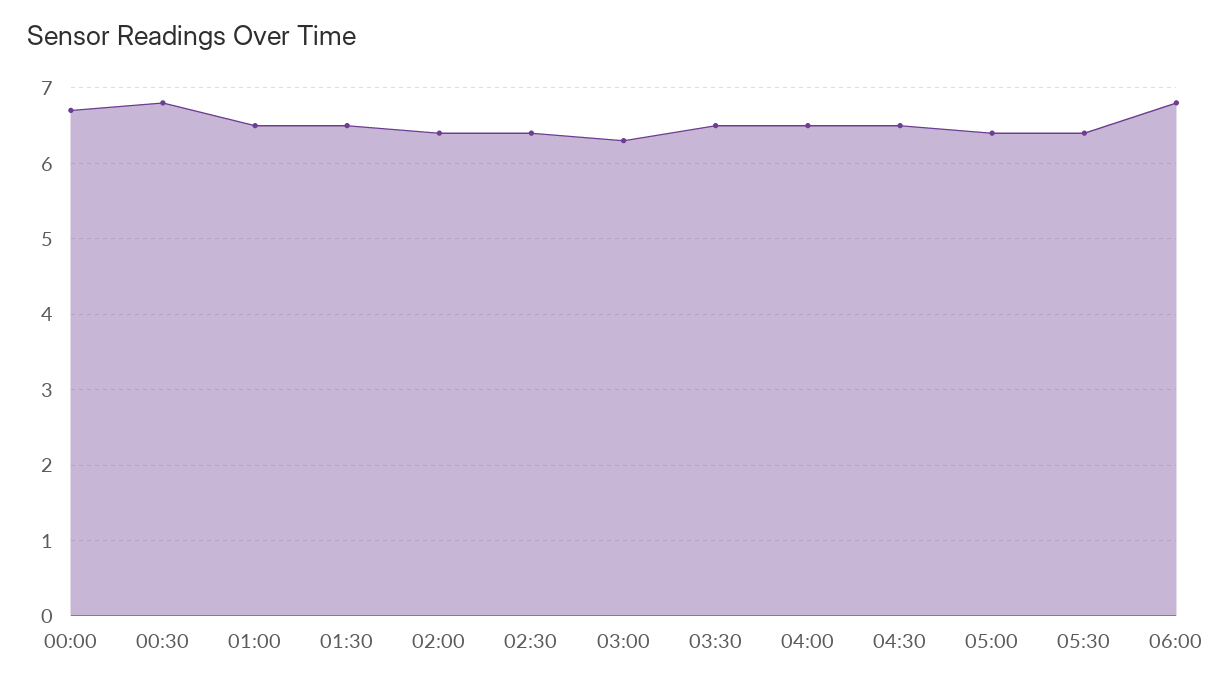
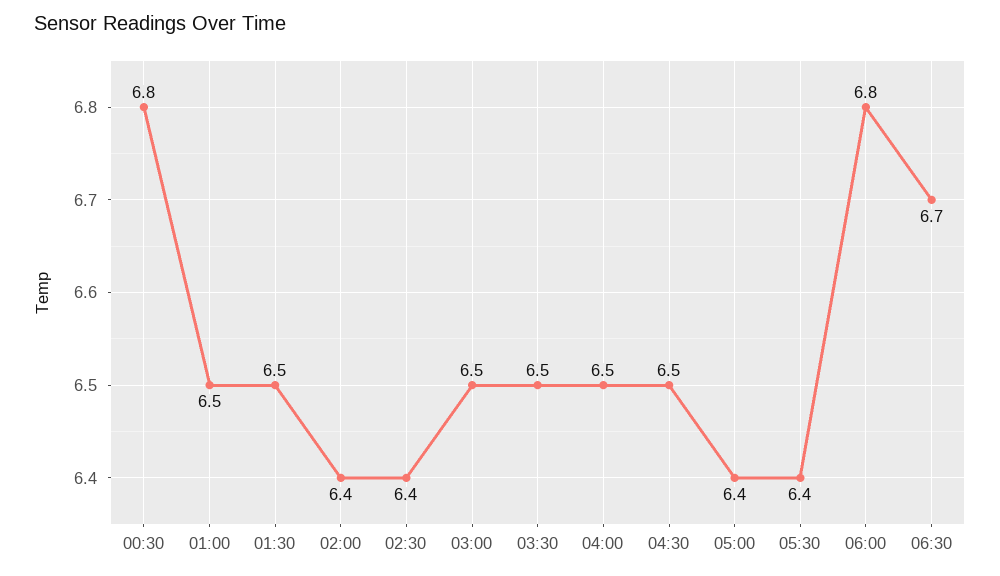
00:00: 6.7 -> none
03:00: 6.3 -> 6.5
06:30: none -> 6.7

